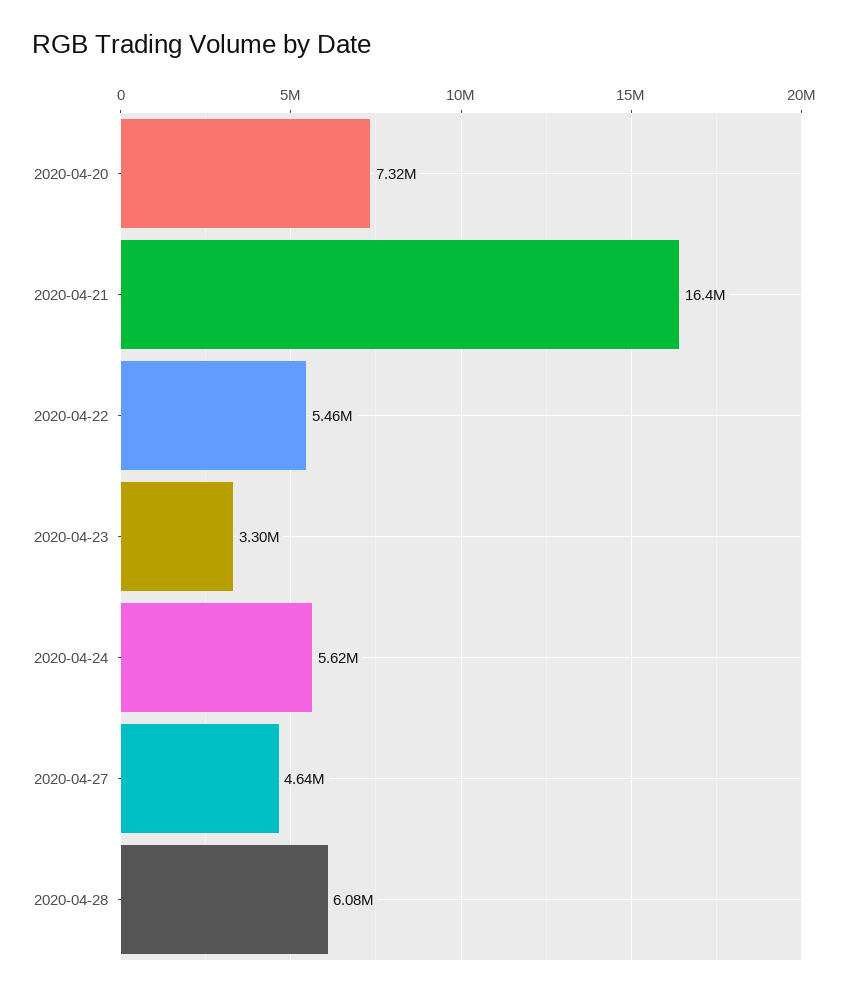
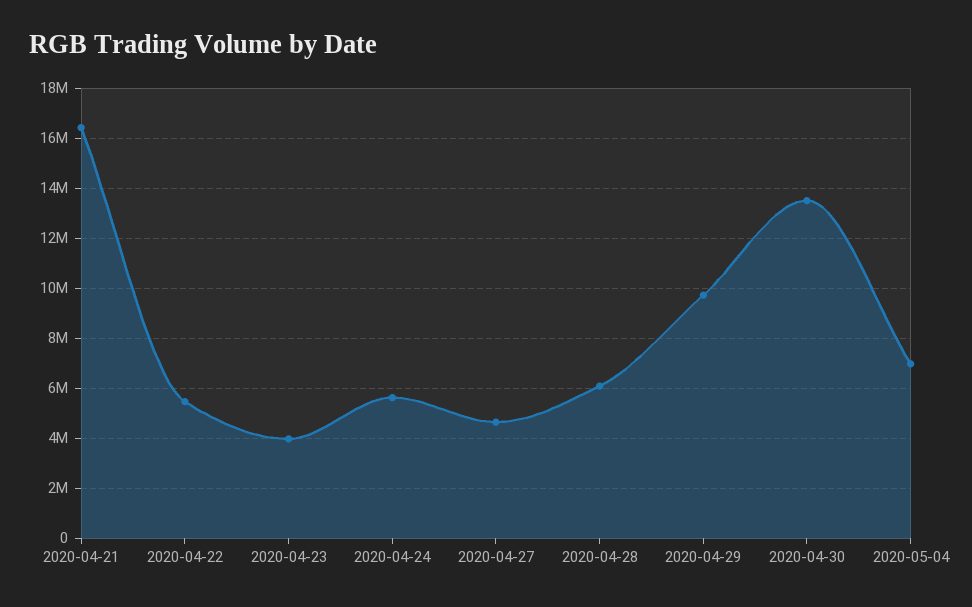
2020-04-20: 7320000 -> none
2020-04-23: 3300000 -> 4000000
2020-04-29: none -> 9750000
2020-04-30: none -> 13500000
2020-05-04: none -> 7000000

